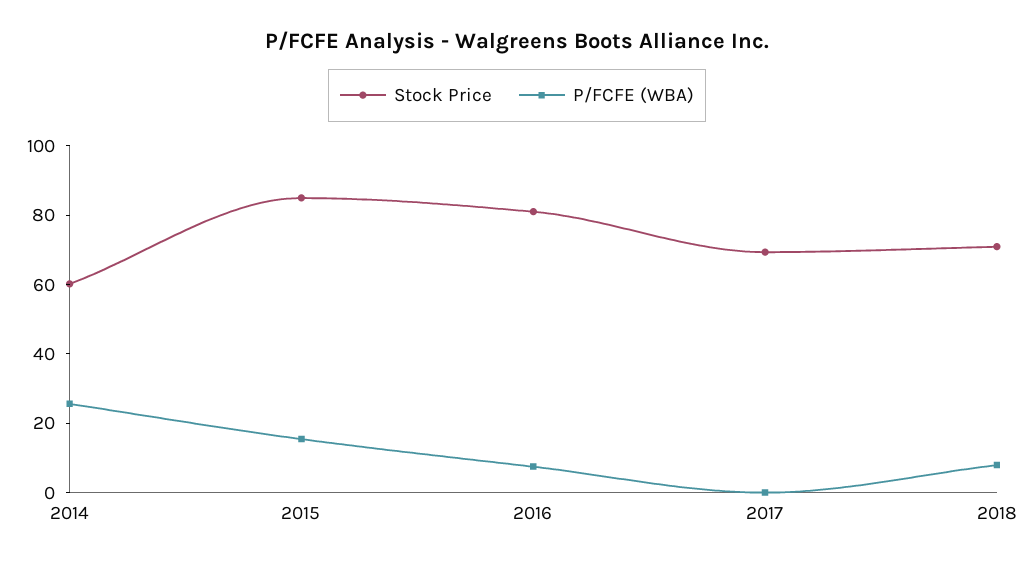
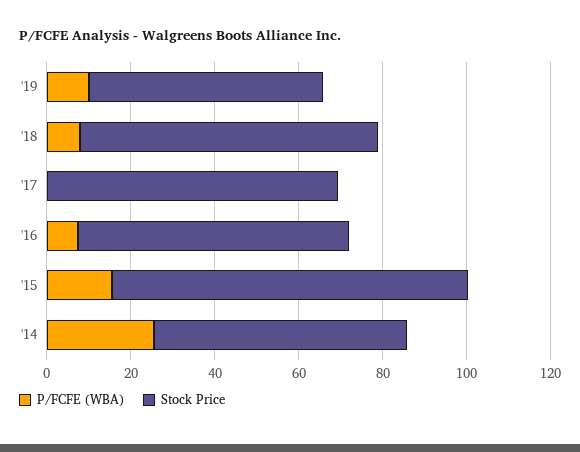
Stock Price, 2016: 80 -> 65
P/FCFE (WBA), '19: none -> 10
Stock Price, '19: none -> 55

